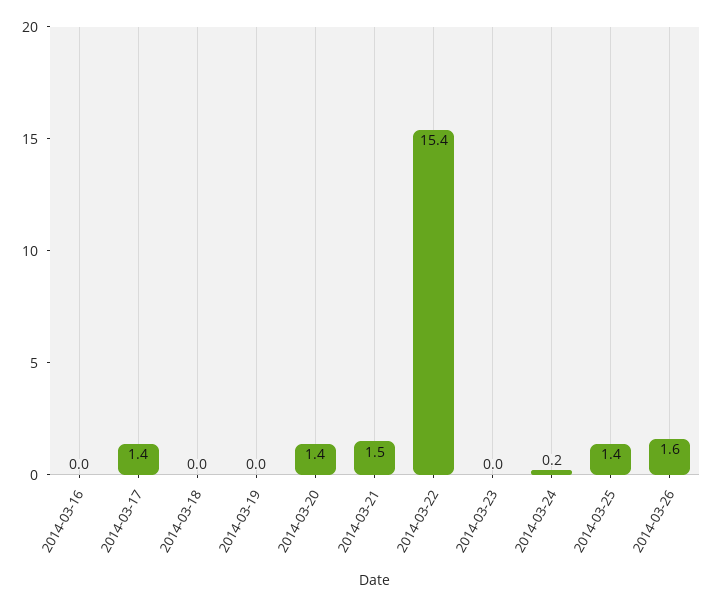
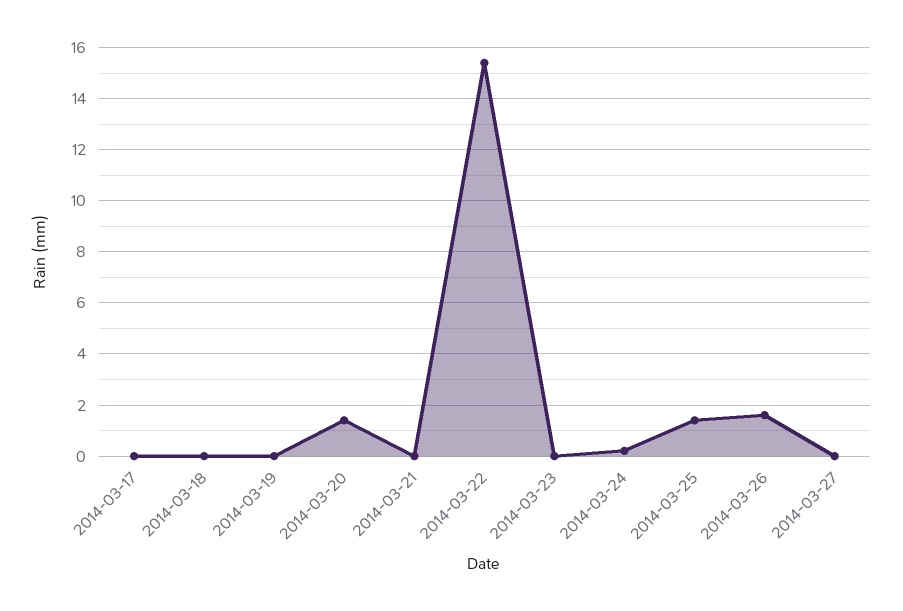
2014-03-16: 0 -> none
2014-03-17: 1.4 -> 0
2014-03-21: 1.5 -> 0
2014-03-27: none -> 0

